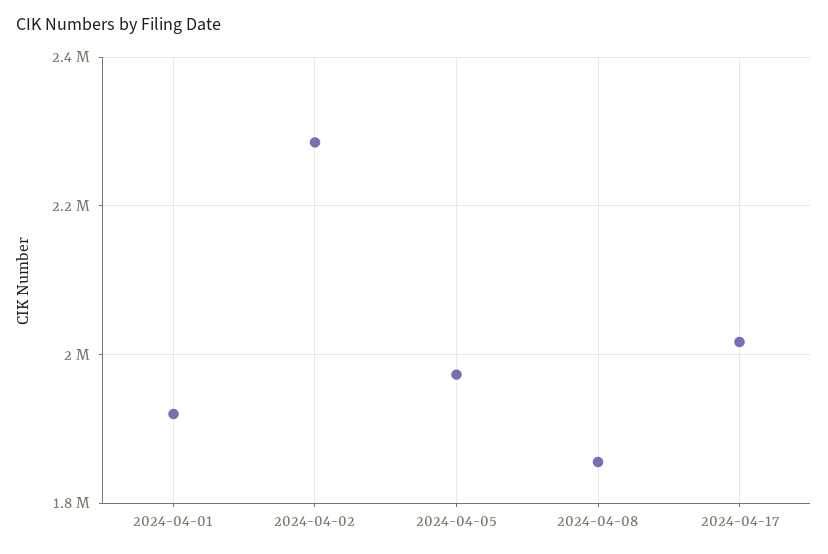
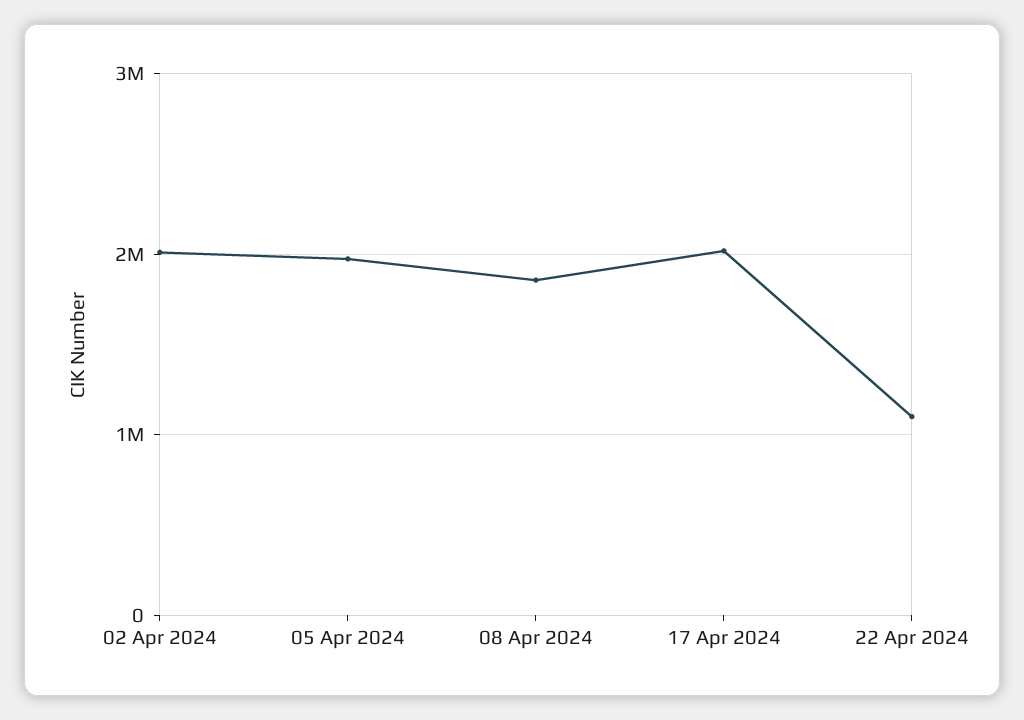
2024-04-01: 1920000 -> none
2024-04-02: 2280000 -> 2000000
22 Apr 2024: none -> 1100000

